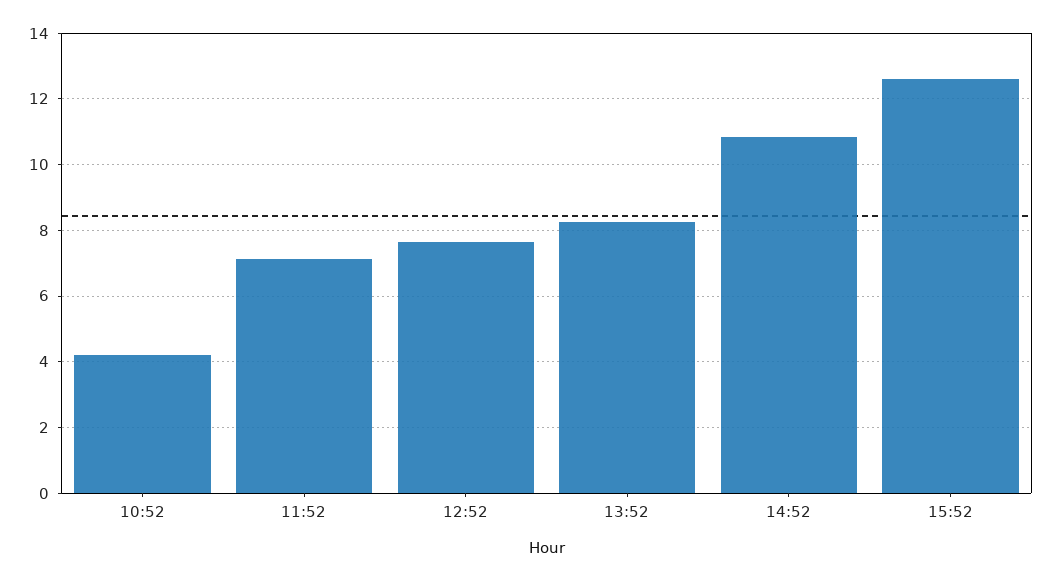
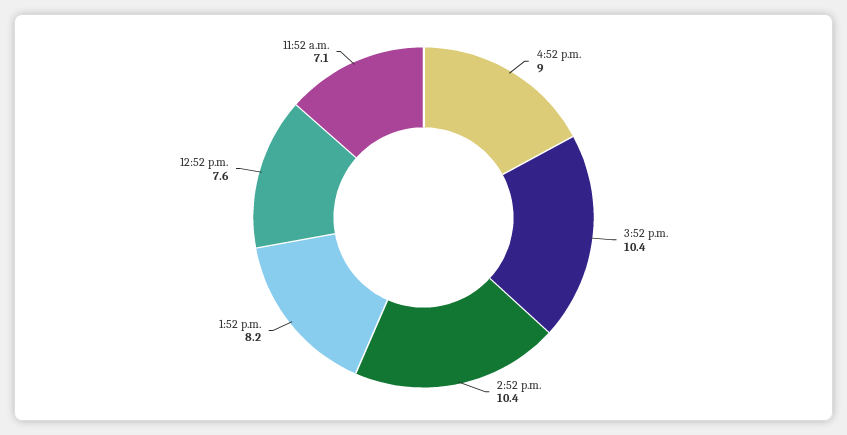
10:52: 4.2 -> none
14:52: 10.8 -> 10.4
15:52: 12.6 -> 10.4
4:52 p.m.: none -> 9

